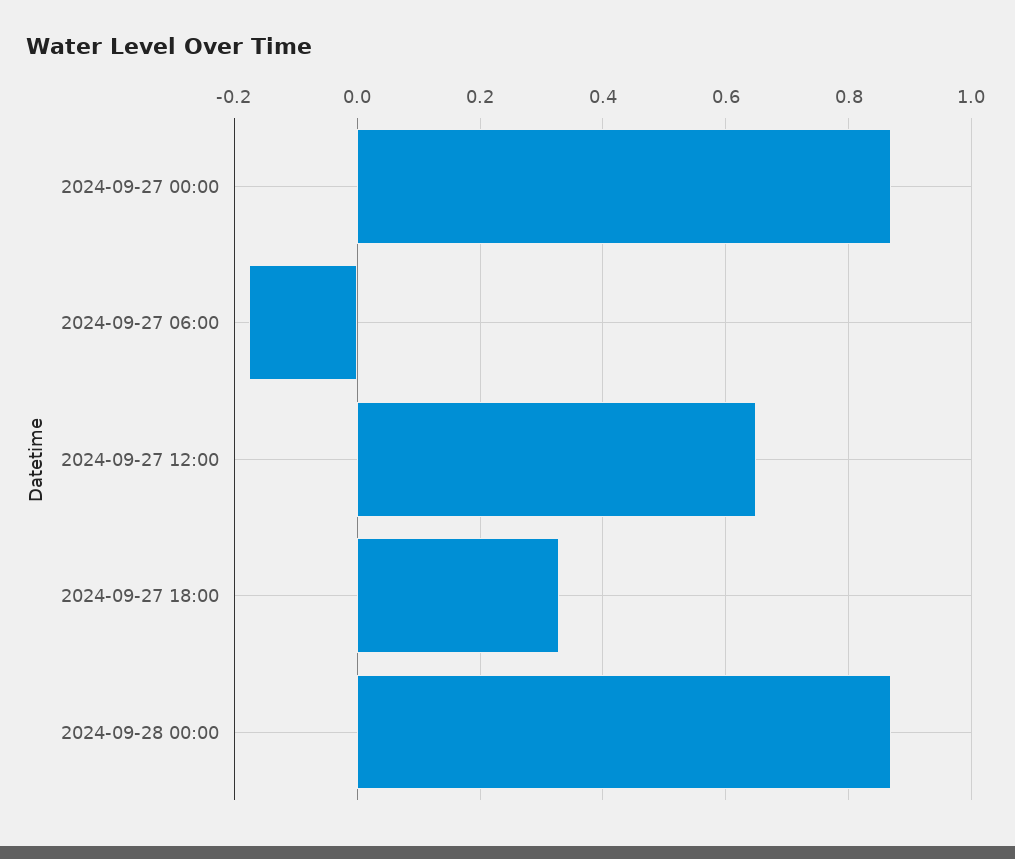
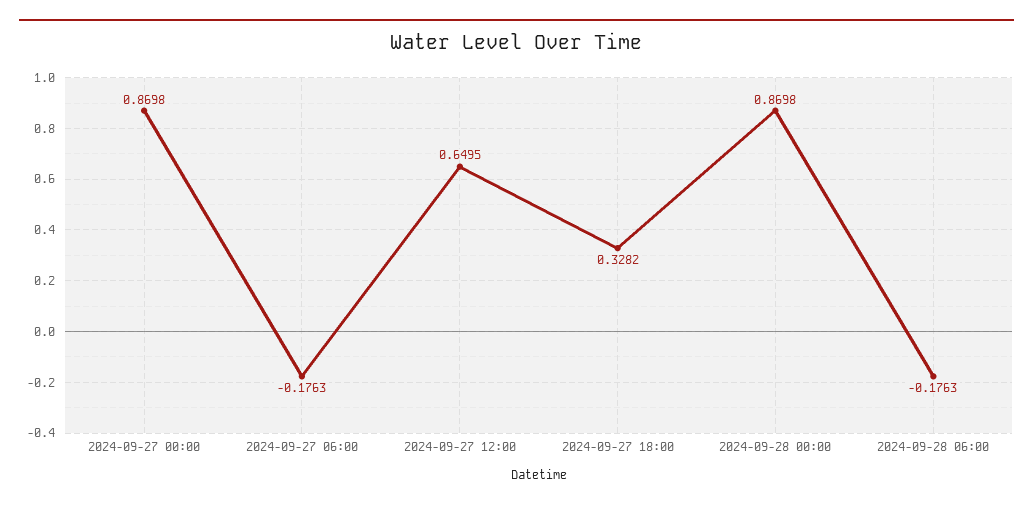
2024-09-28 06:00: none -> -0.1763

